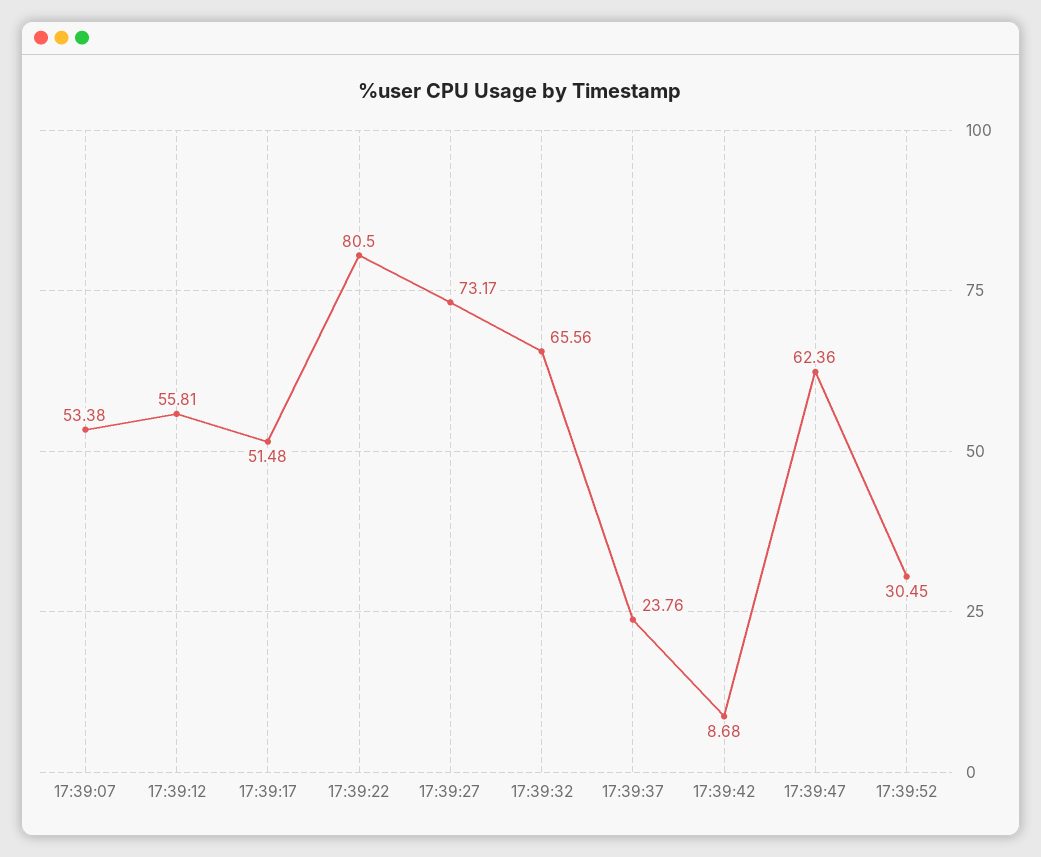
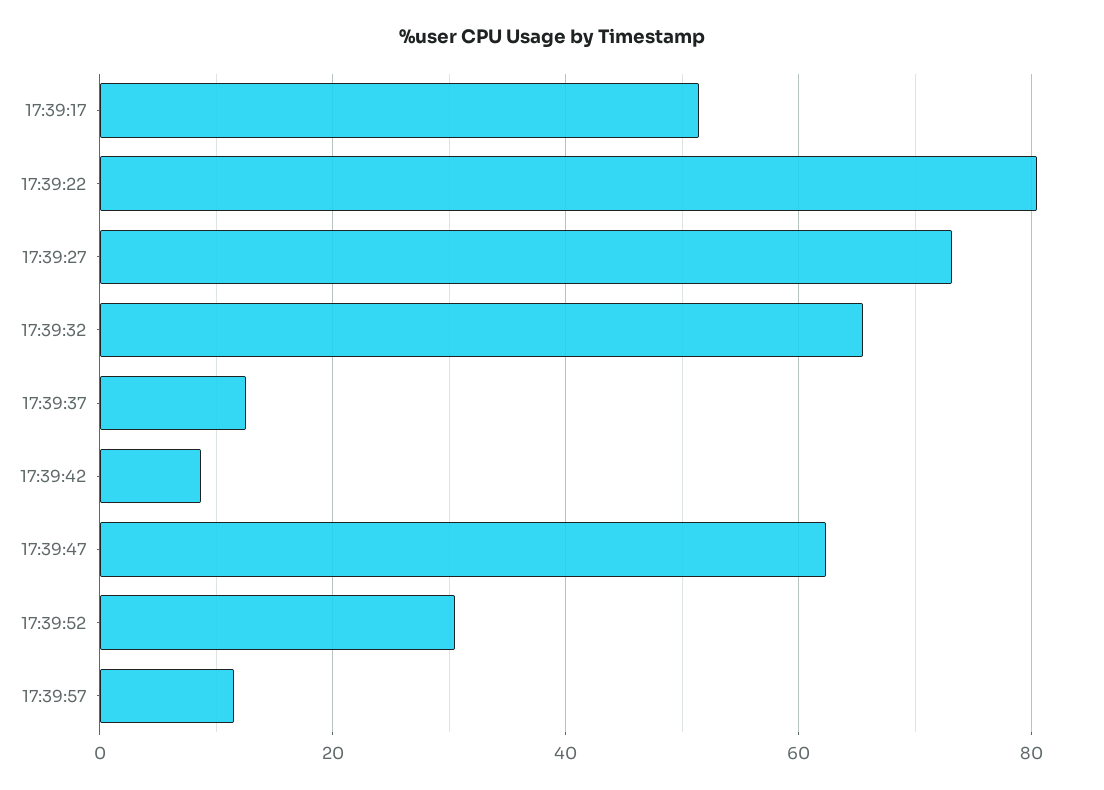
17:39:07: 53.38 -> none
17:39:12: 55.81 -> none
17:39:37: 23.76 -> 12
17:39:57: none -> 12

